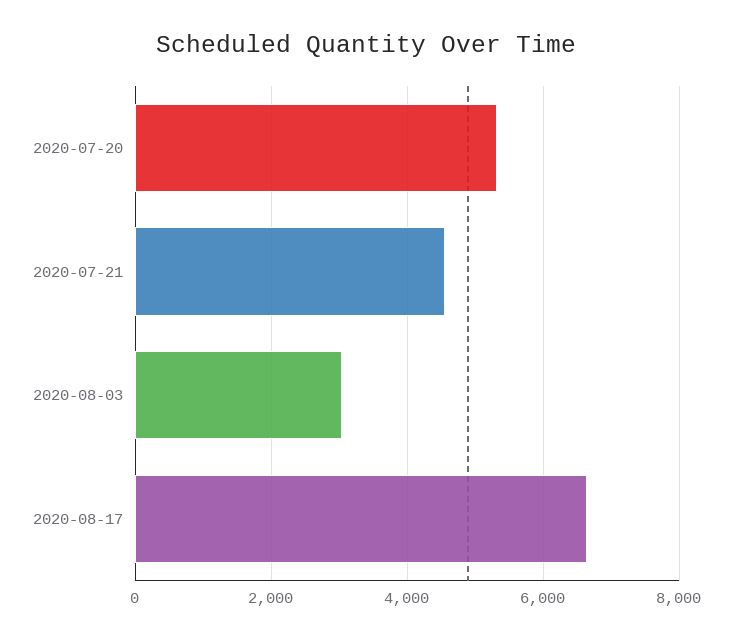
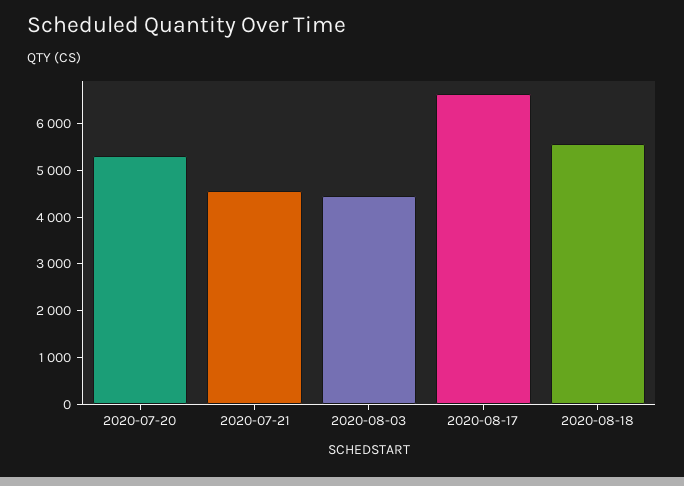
2020-08-03: 3000 -> 4400
2020-08-18: none -> 5600

